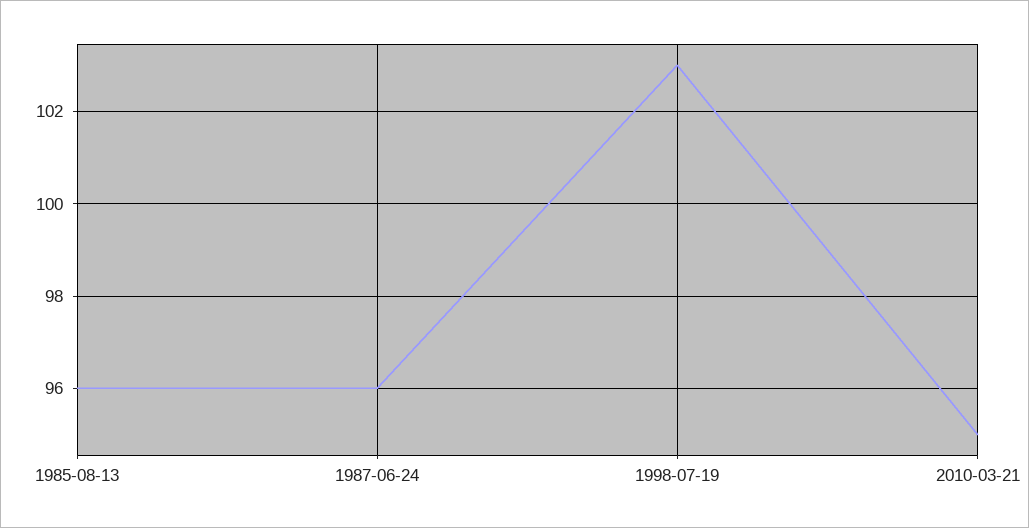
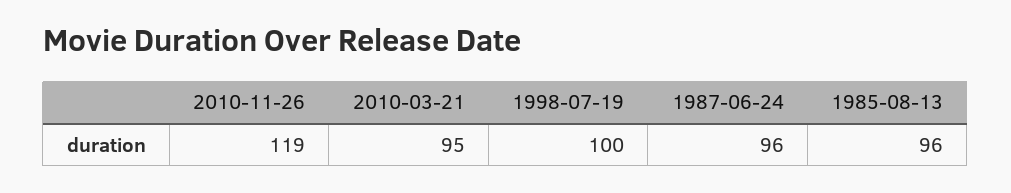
1998-07-19: 103 -> 100
2010-11-26: none -> 119

